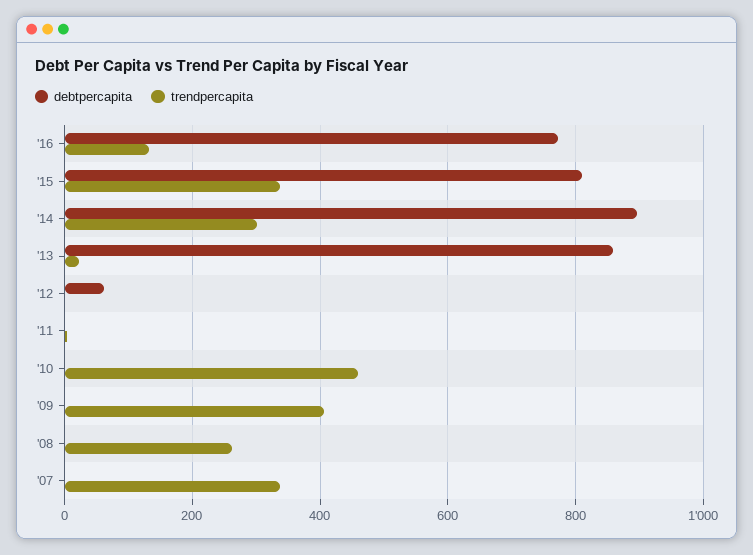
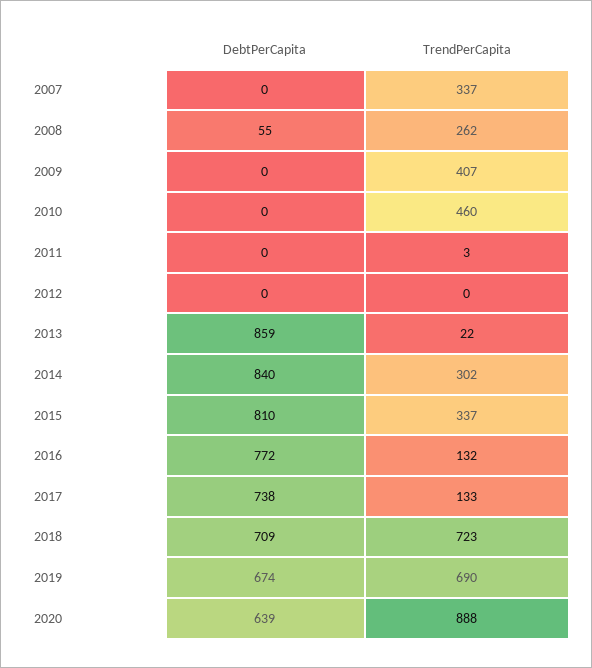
debtpercapita, '14: 900 -> 840
debtpercapita, '12: 60 -> 0
debtpercapita, '08: 0 -> 55
debtpercapita, 2017: none -> 738
trendpercapita, 2017: none -> 133
debtpercapita, 2018: none -> 709
trendpercapita, 2018: none -> 723
debtpercapita, 2019: none -> 674
trendpercapita, 2019: none -> 690
debtpercapita, 2020: none -> 639
trendpercapita, 2020: none -> 888

